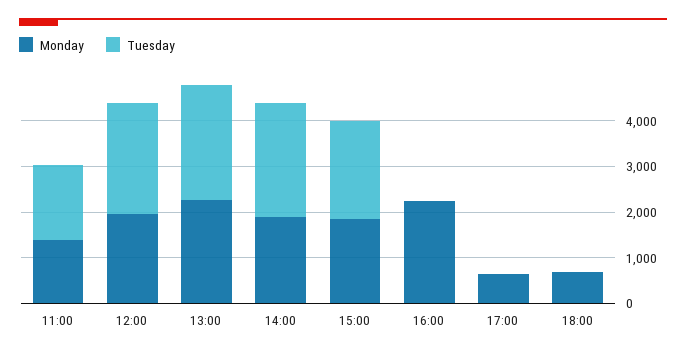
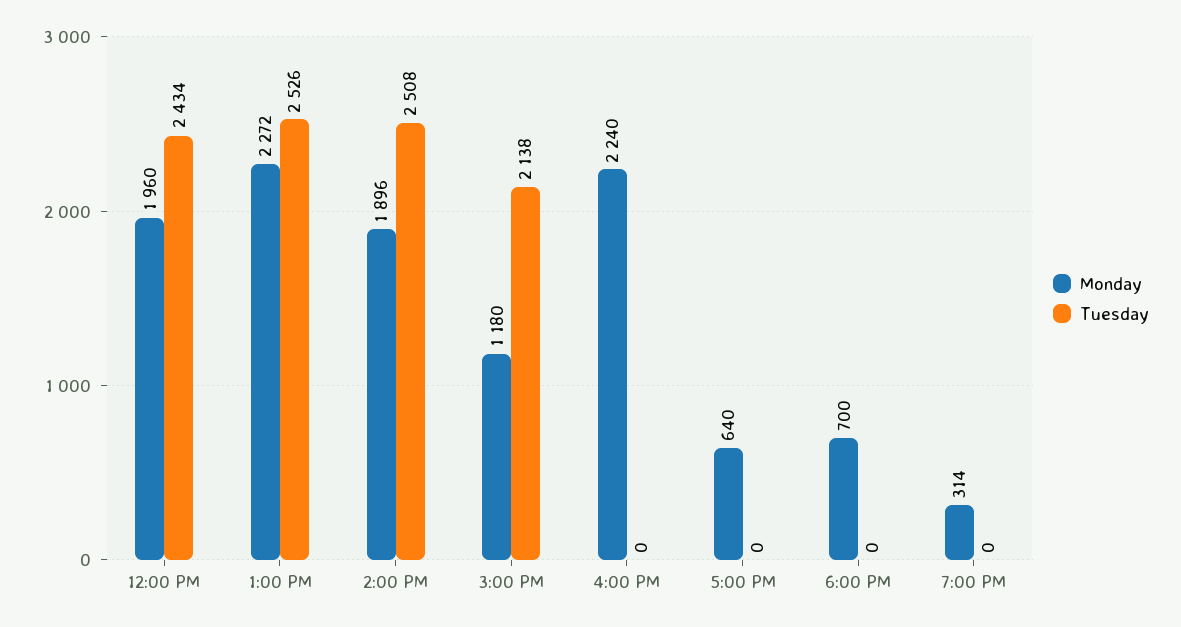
Monday, 11:00: 1400 -> none
Tuesday, 11:00: 1600 -> none
Monday, 15:00: 1800 -> 1180
Monday, 7:00 PM: none -> 314
Tuesday, 7:00 PM: none -> 0

